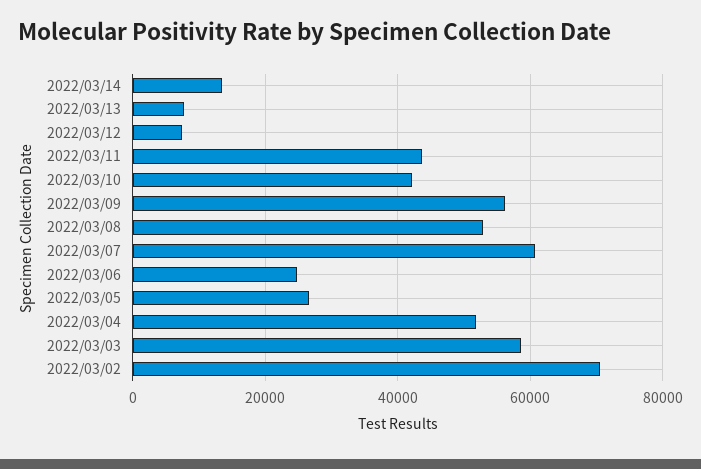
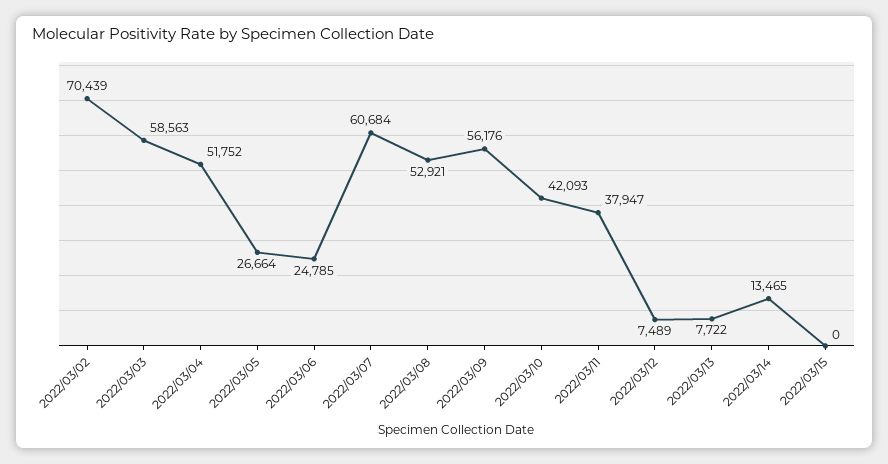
2022/03/11: 44000 -> 37947
2022/03/15: none -> 0

